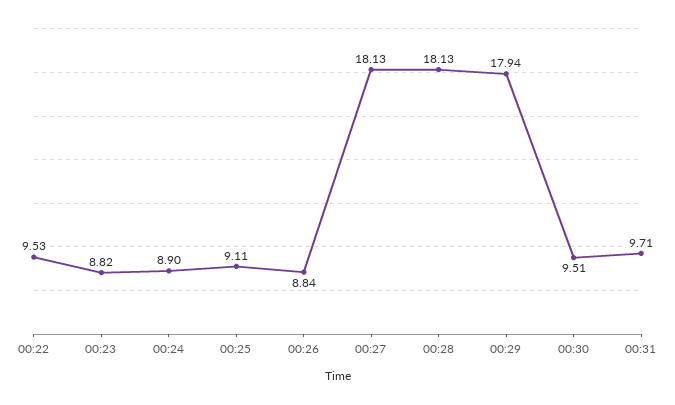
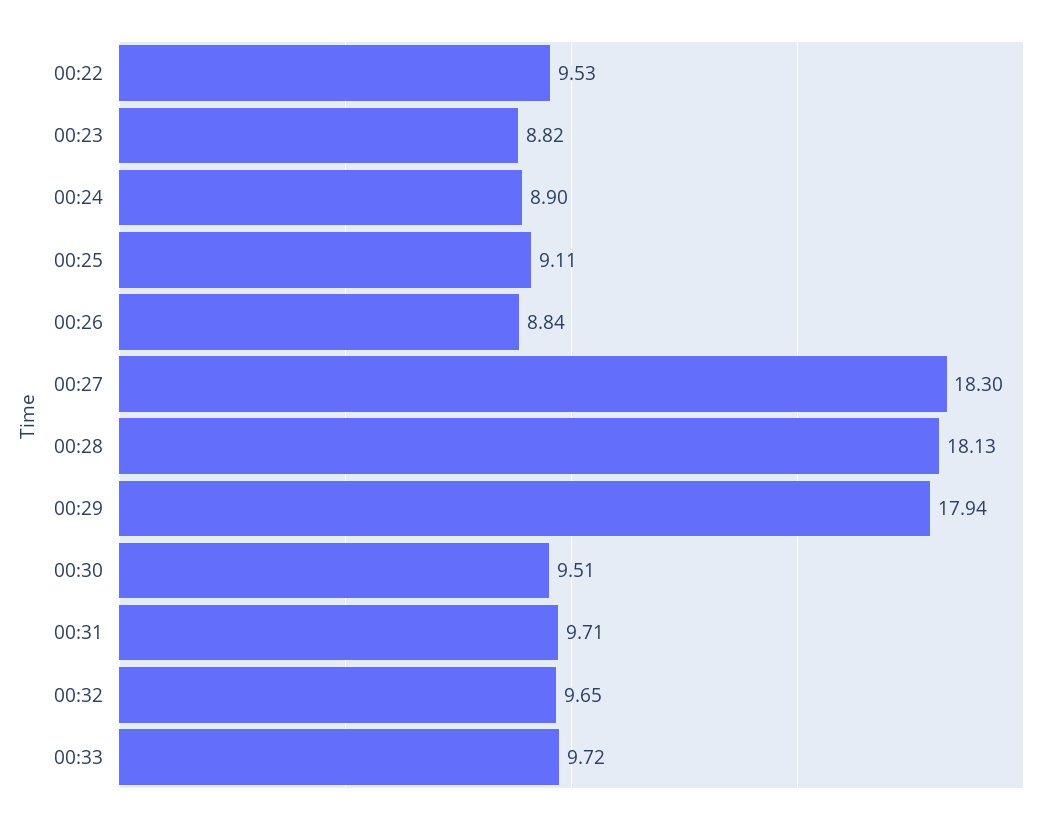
00:27: 18.13 -> 18.3
00:32: none -> 9.65
00:33: none -> 9.72

